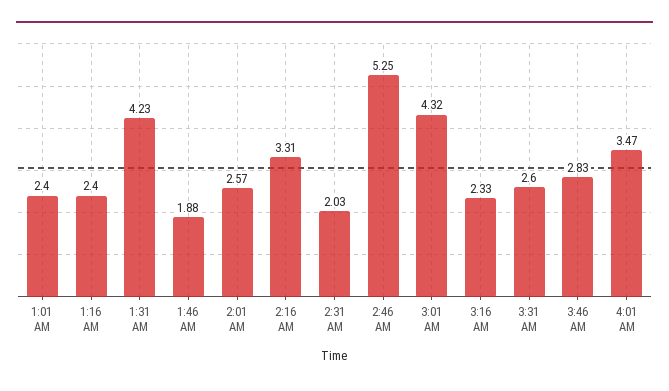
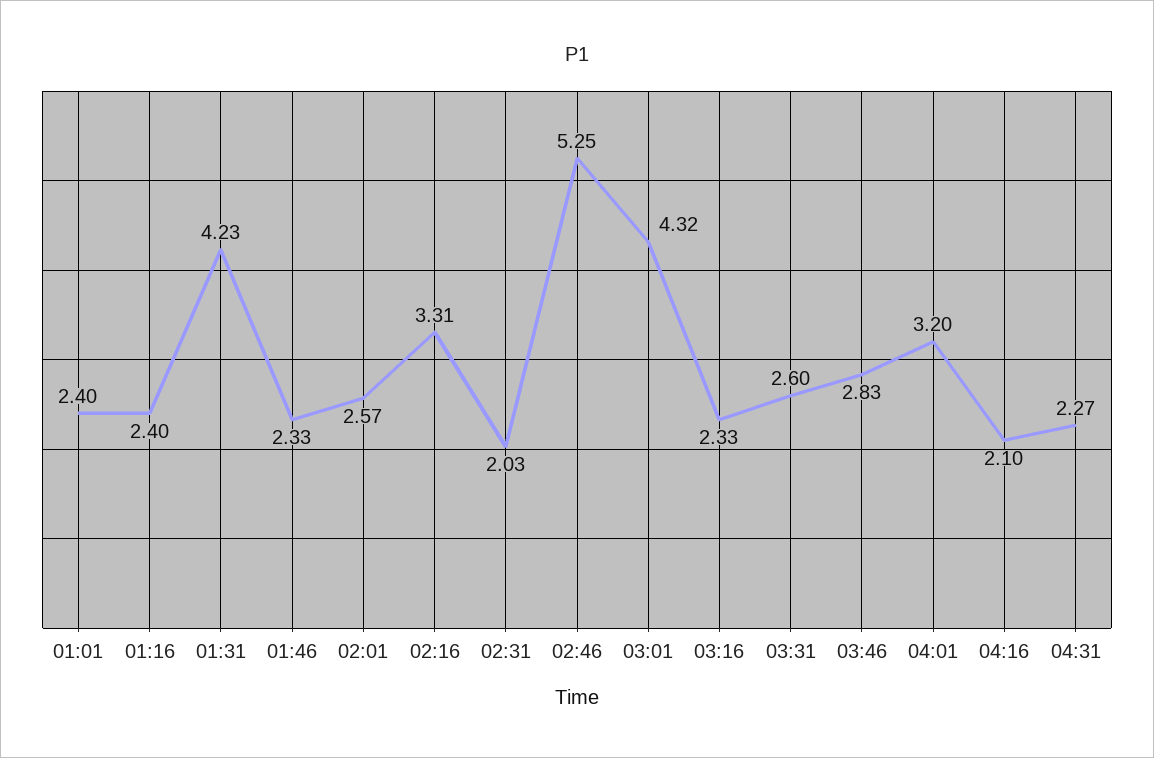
1:46 AM: 1.88 -> 2.33
4:01 AM: 3.47 -> 3.2
04:16: none -> 2.1
04:31: none -> 2.27

